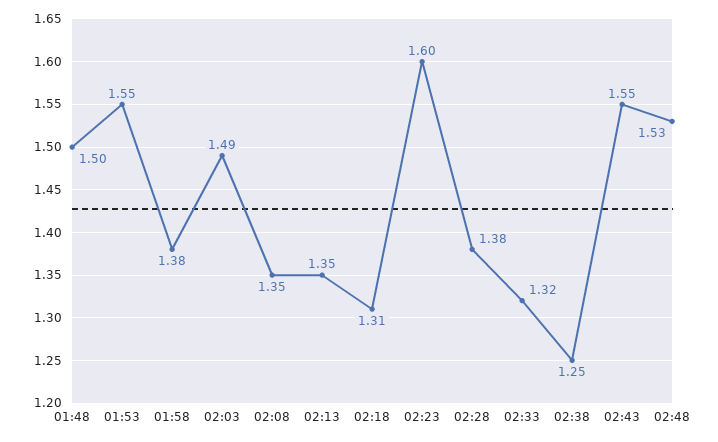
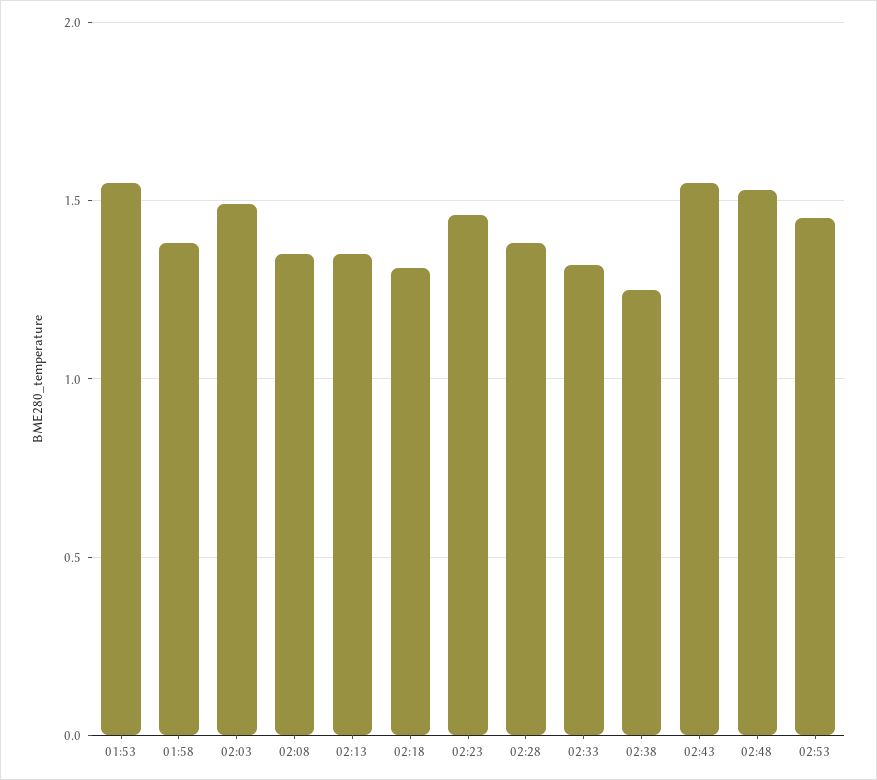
01:48: 1.5 -> none
02:23: 1.6 -> 1.45
02:53: none -> 1.45

